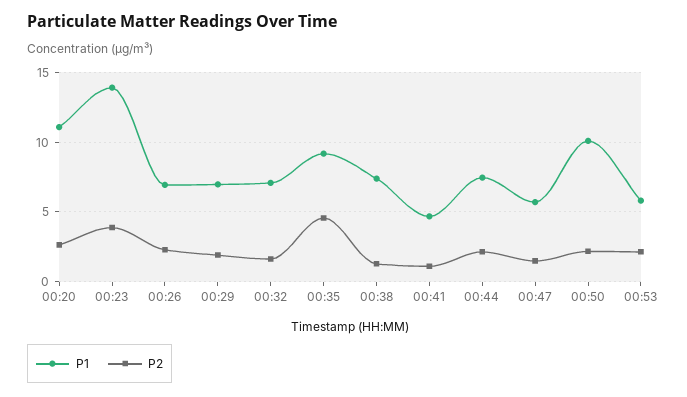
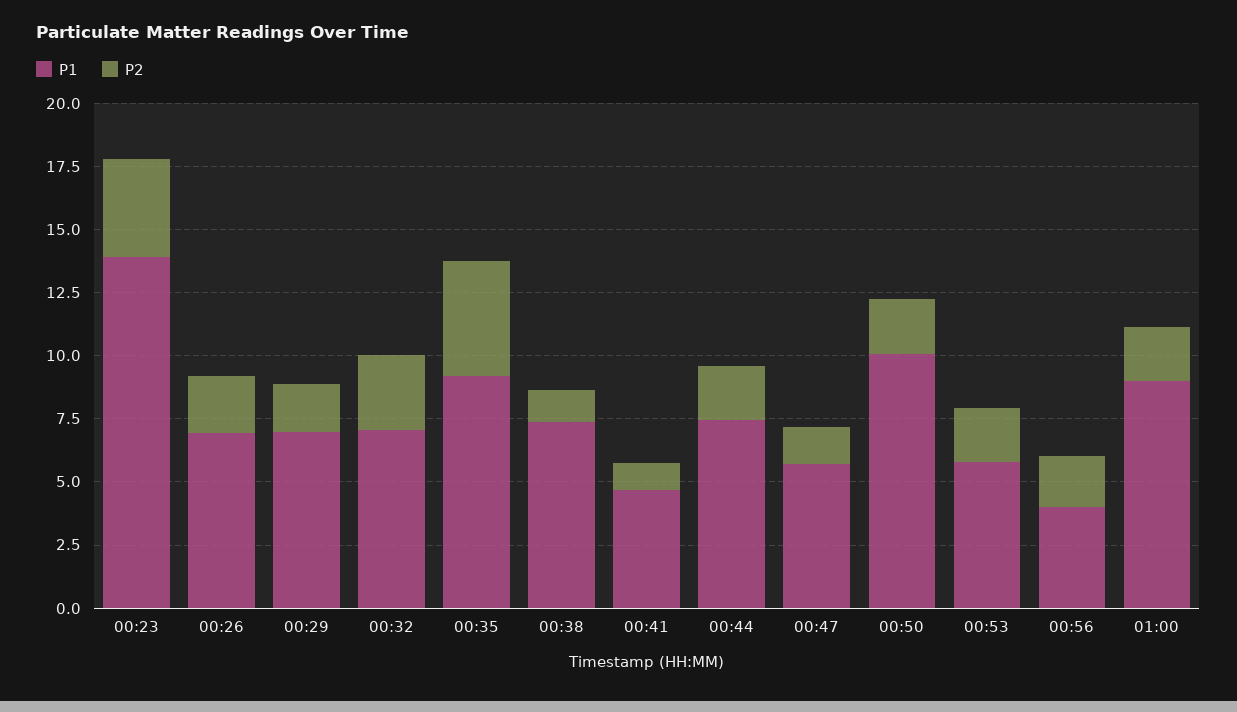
P1, 00:20: 11 -> none
P2, 00:20: 2.5 -> none
P2, 00:32: 1.5 -> 3
P1, 00:56: none -> 4
P2, 00:56: none -> 2
P1, 01:00: none -> 9
P2, 01:00: none -> 2

